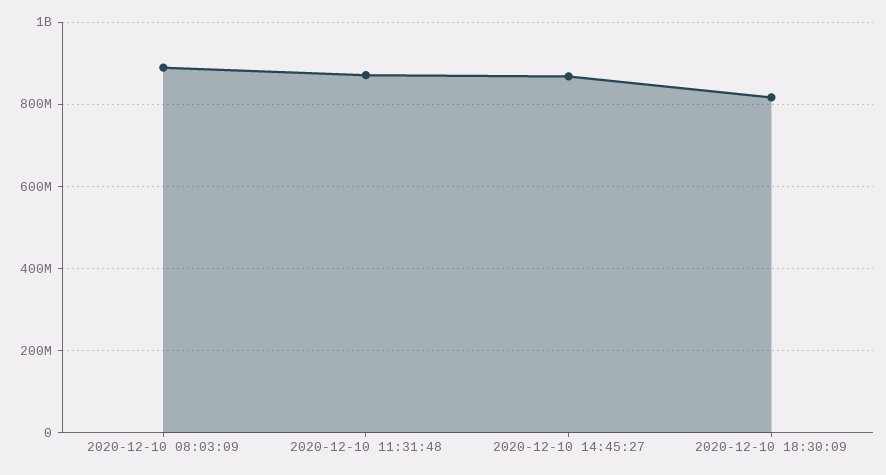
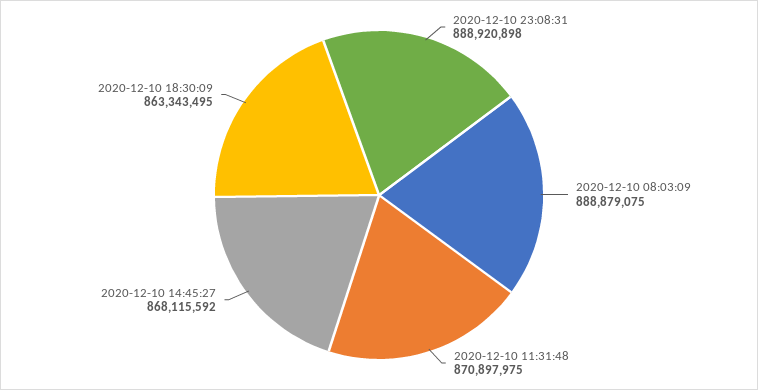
2020-12-10 18:30:09: 820000000 -> 863343495
2020-12-10 23:08:31: none -> 888920898

